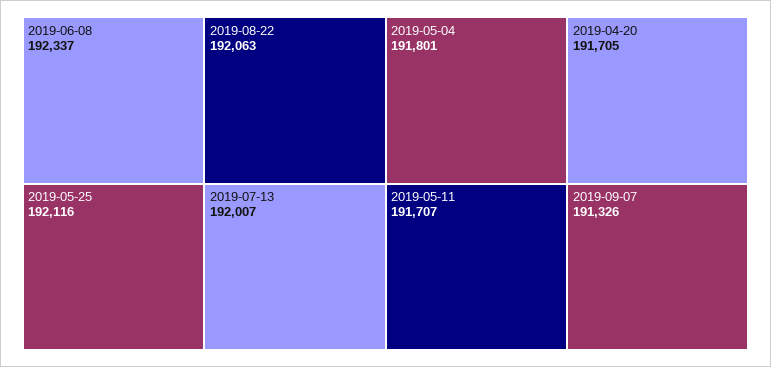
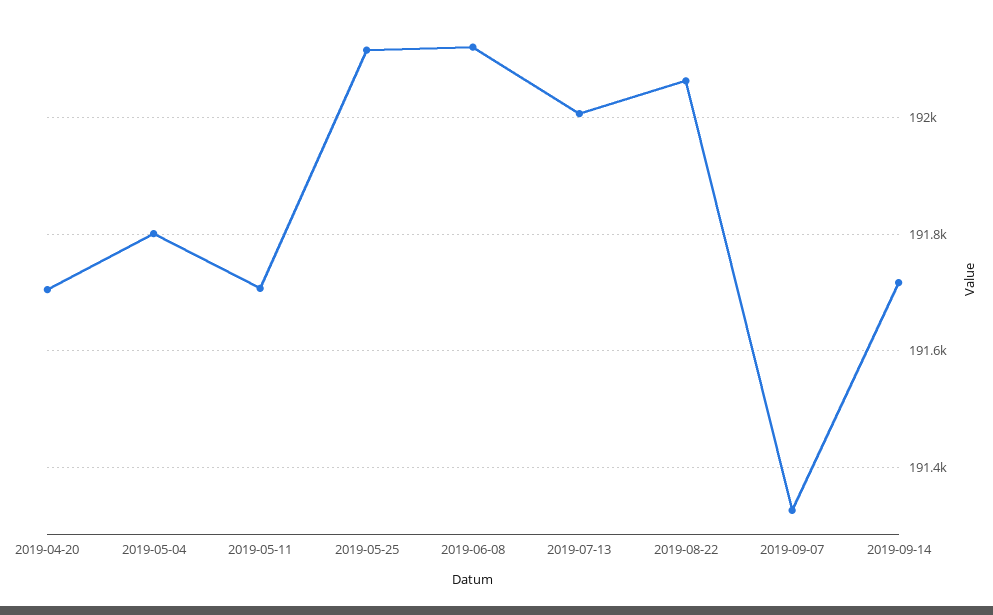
2019-06-08: 192337 -> 192120
2019-09-14: none -> 191720

